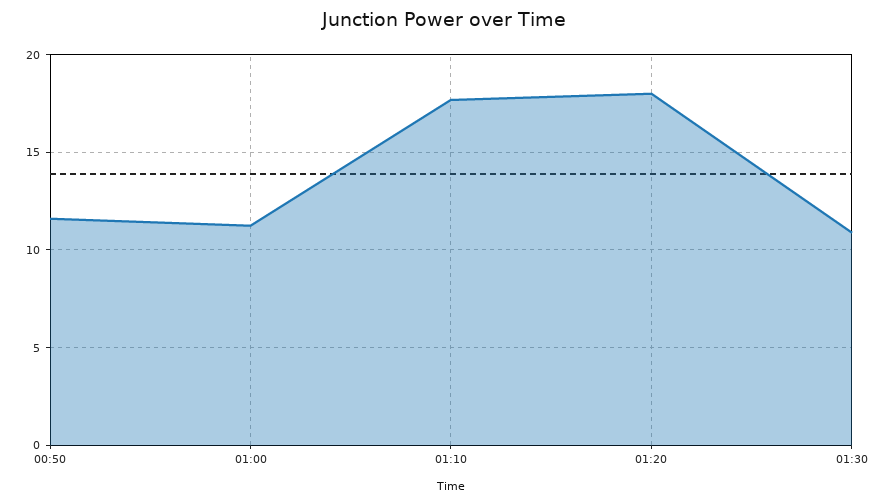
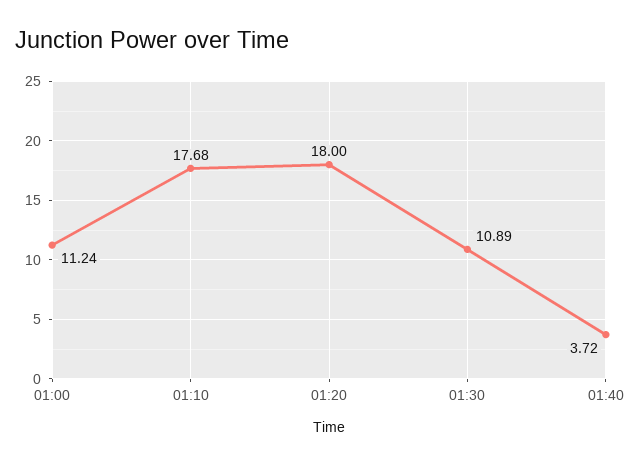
00:50: 11.5 -> none
01:40: none -> 3.72

